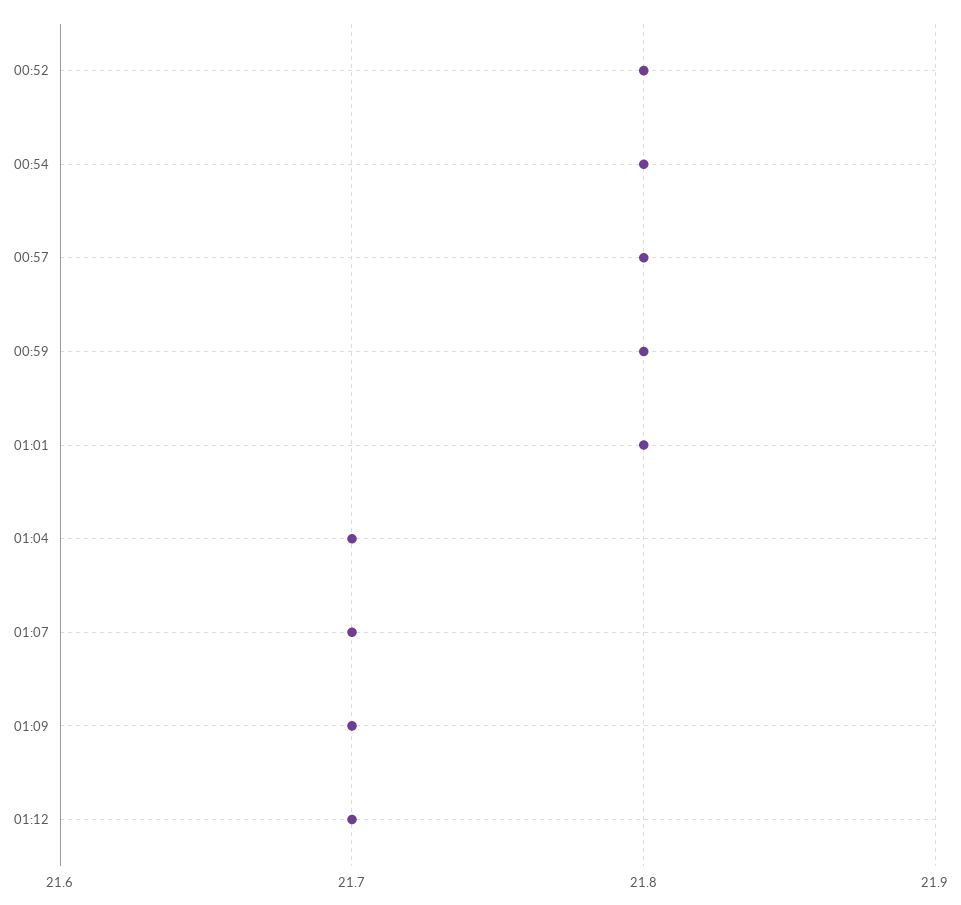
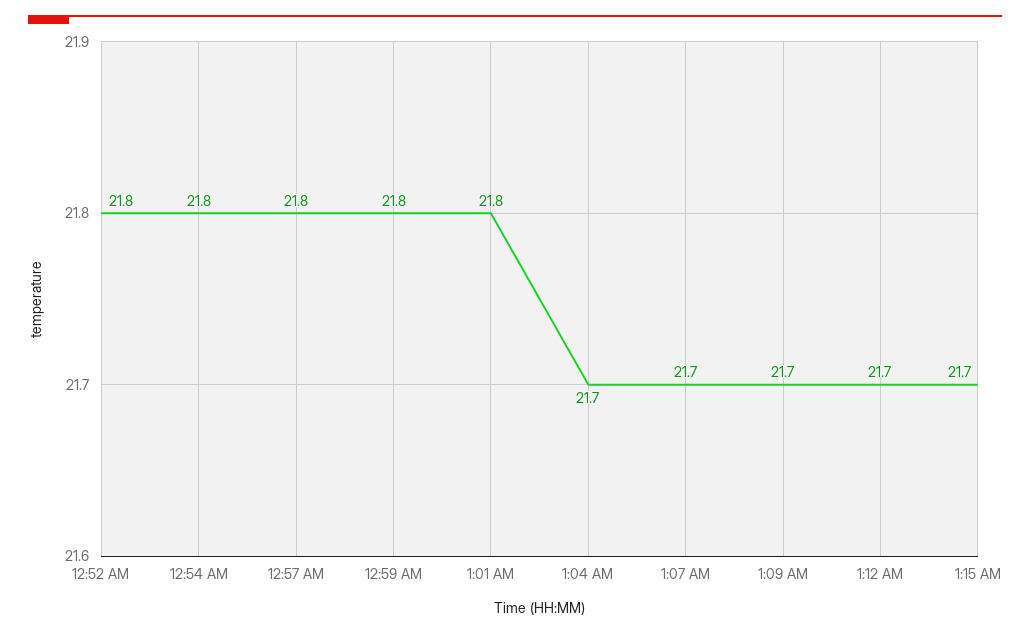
1:15 AM: none -> 21.7

